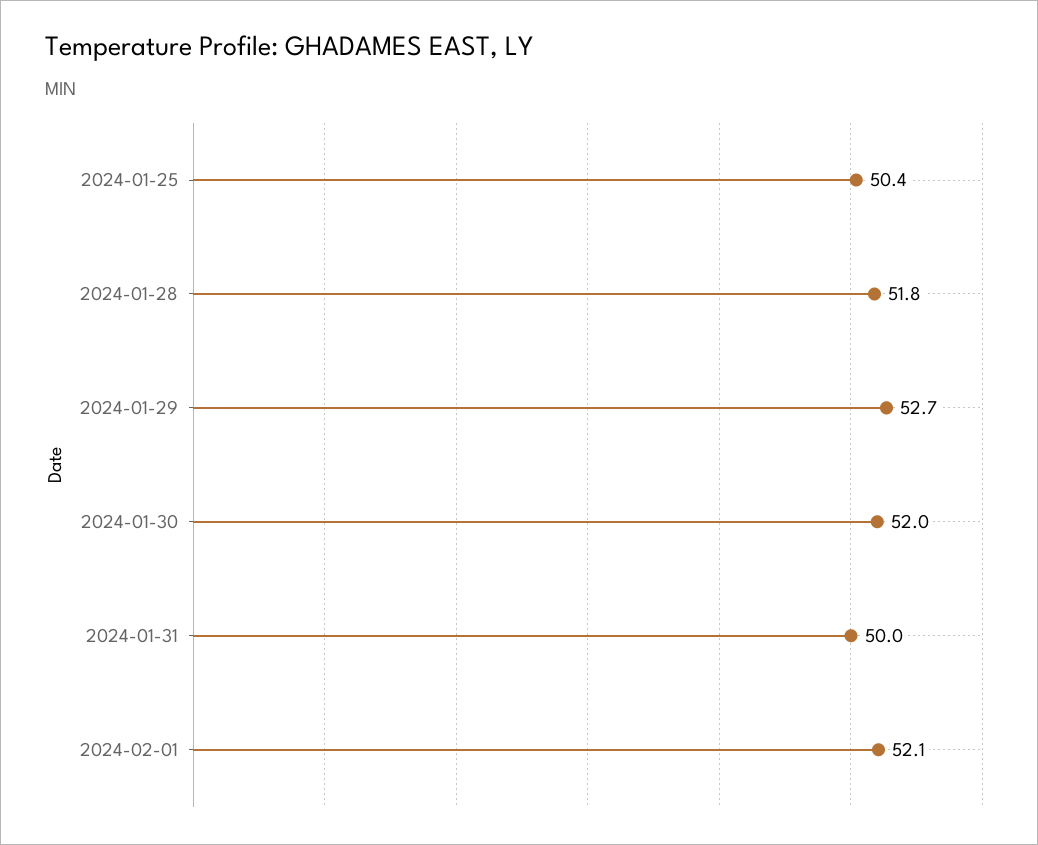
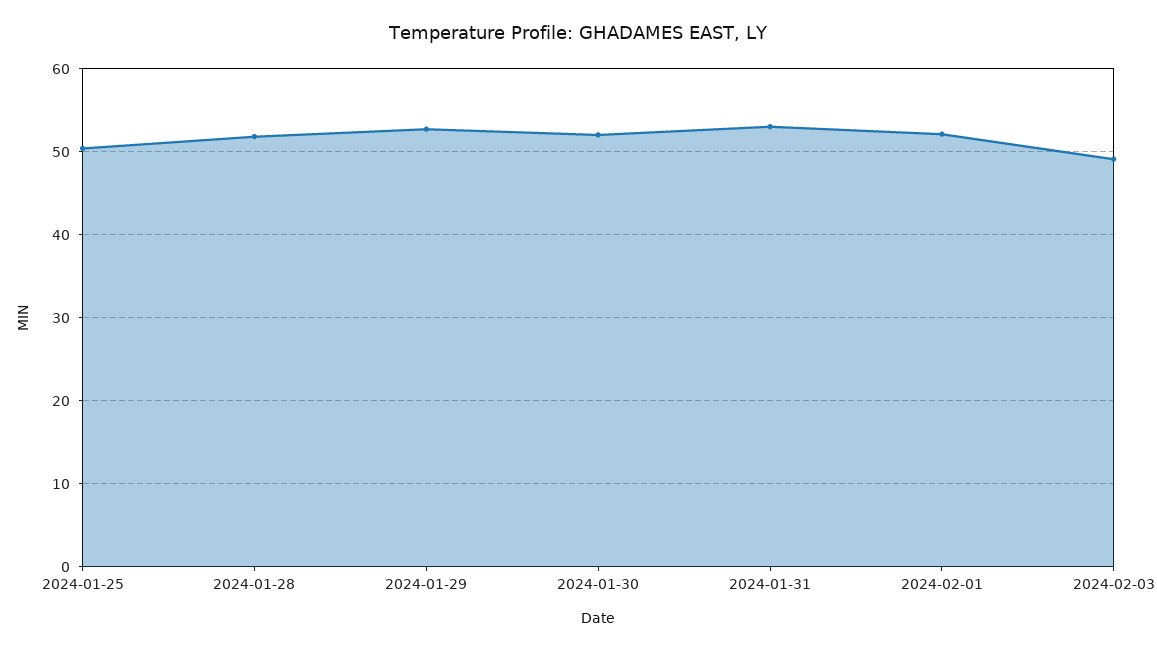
2024-01-31: 50 -> 53
2024-02-03: none -> 49

